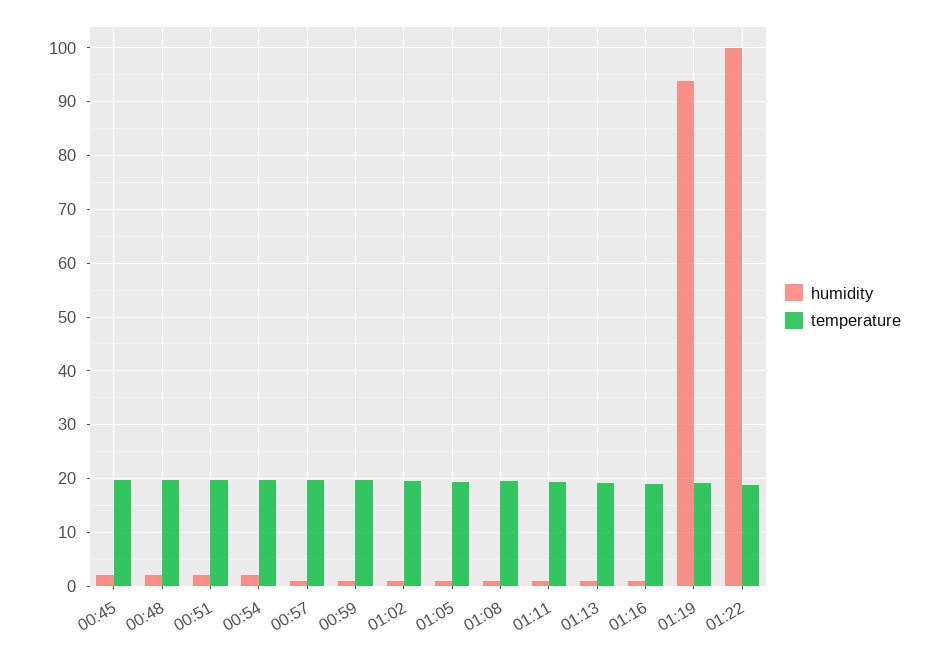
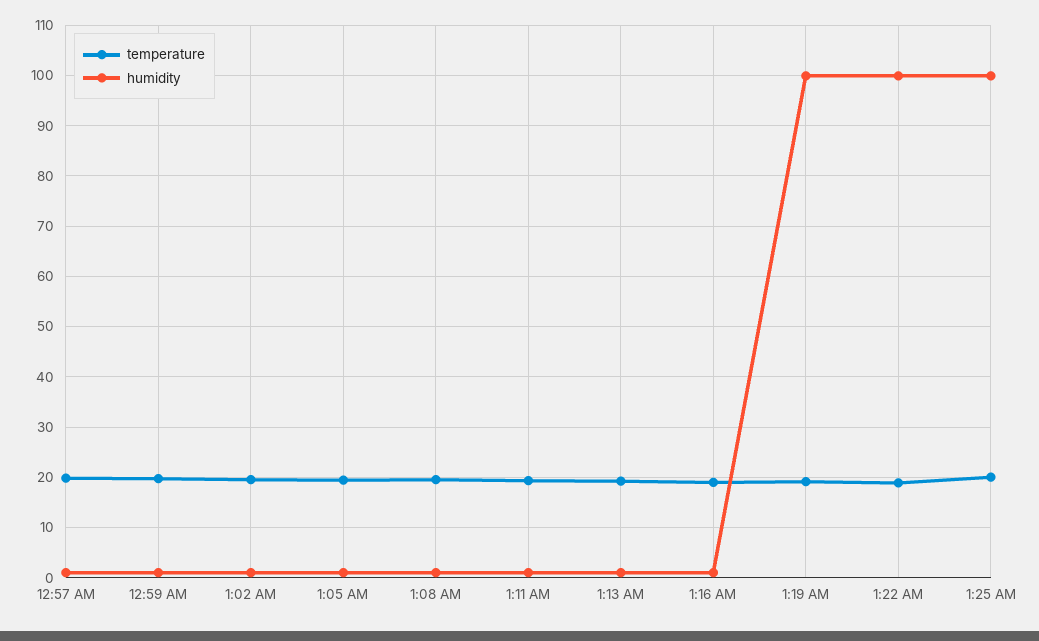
humidity, 00:45: 2 -> none
temperature, 00:45: 20 -> none
humidity, 00:48: 2 -> none
temperature, 00:48: 20 -> none
humidity, 00:51: 2 -> none
temperature, 00:51: 20 -> none
humidity, 00:54: 2 -> none
temperature, 00:54: 20 -> none
humidity, 01:19: 94 -> 100
temperature, 1:25 AM: none -> 20
humidity, 1:25 AM: none -> 100

